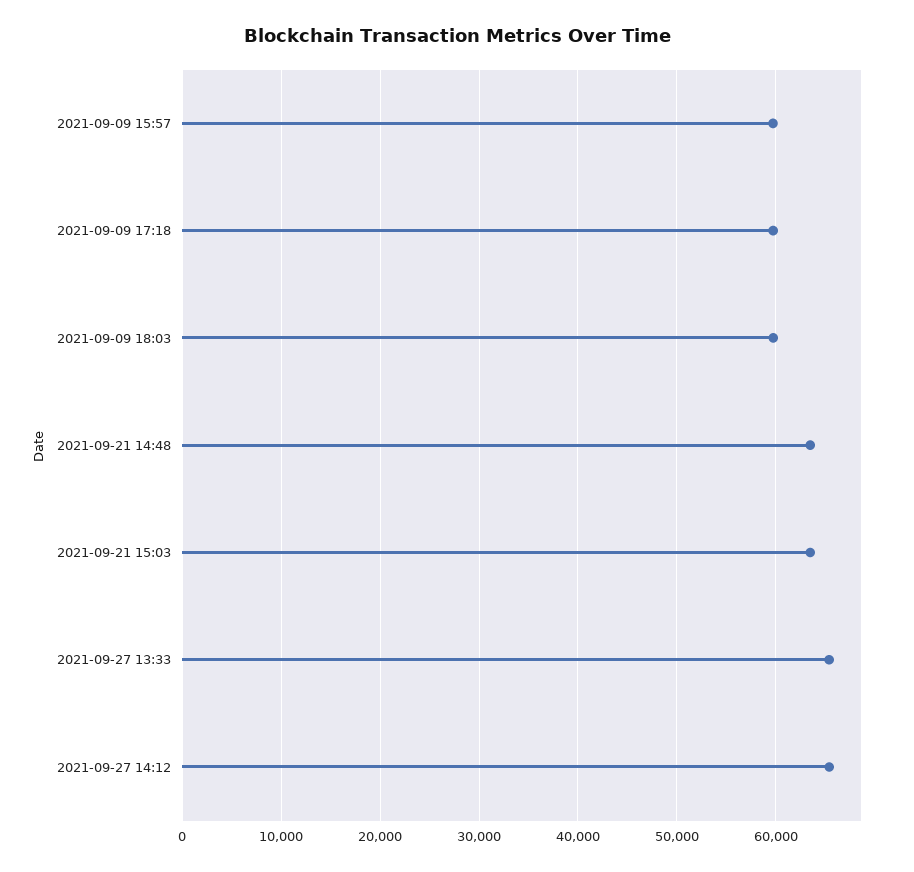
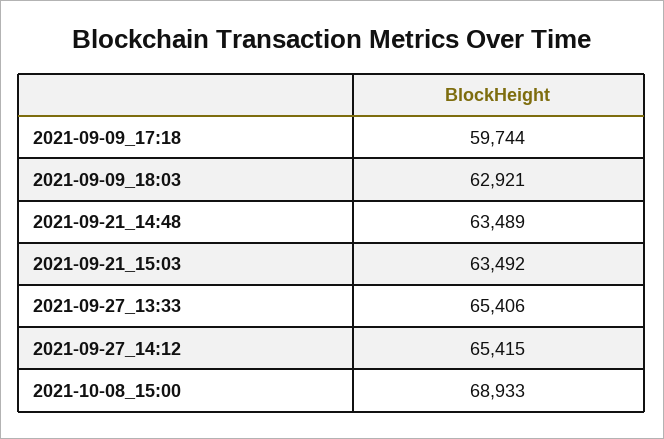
2021-09-09 15:57: 60000 -> none
2021-09-09 18:03: 60000 -> 62921
2021-10-08_15:00: none -> 68933

